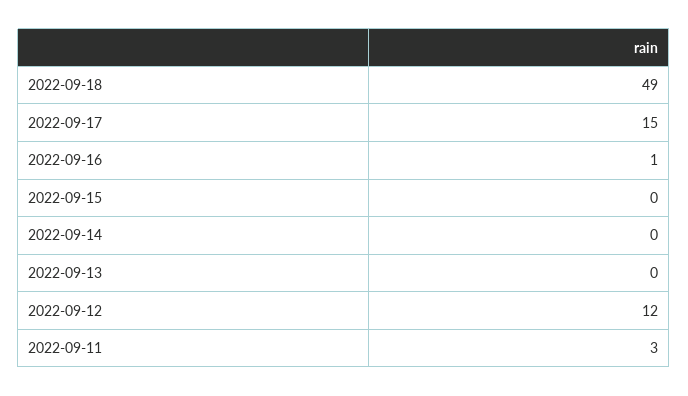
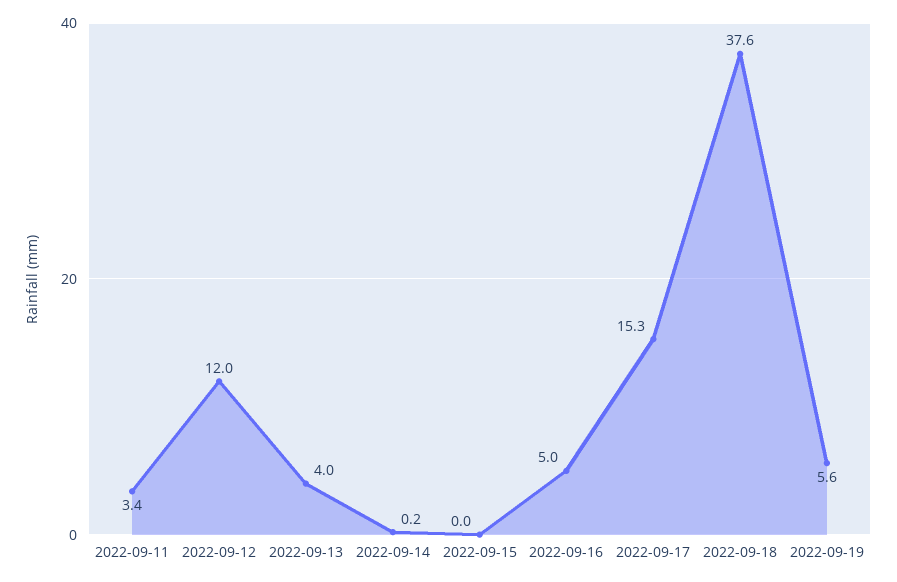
2022-09-18: 49 -> 37.6
2022-09-16: 1 -> 5
2022-09-13: 0 -> 4
2022-09-19: none -> 5.6

